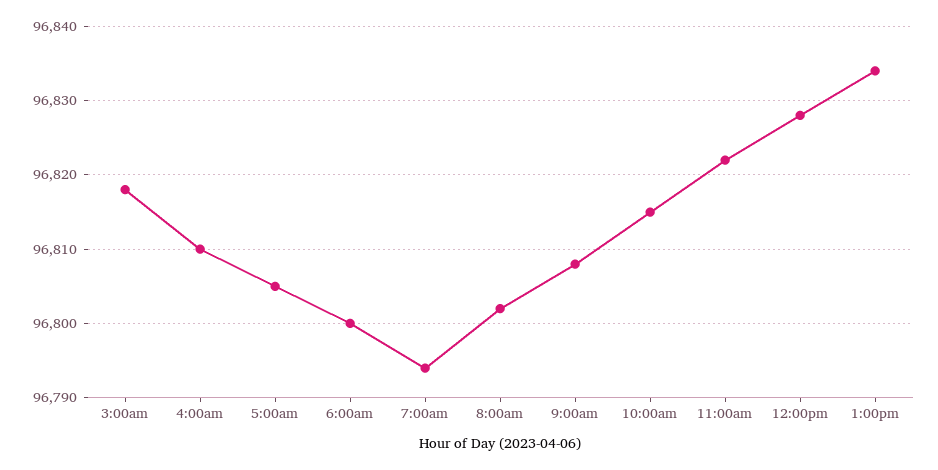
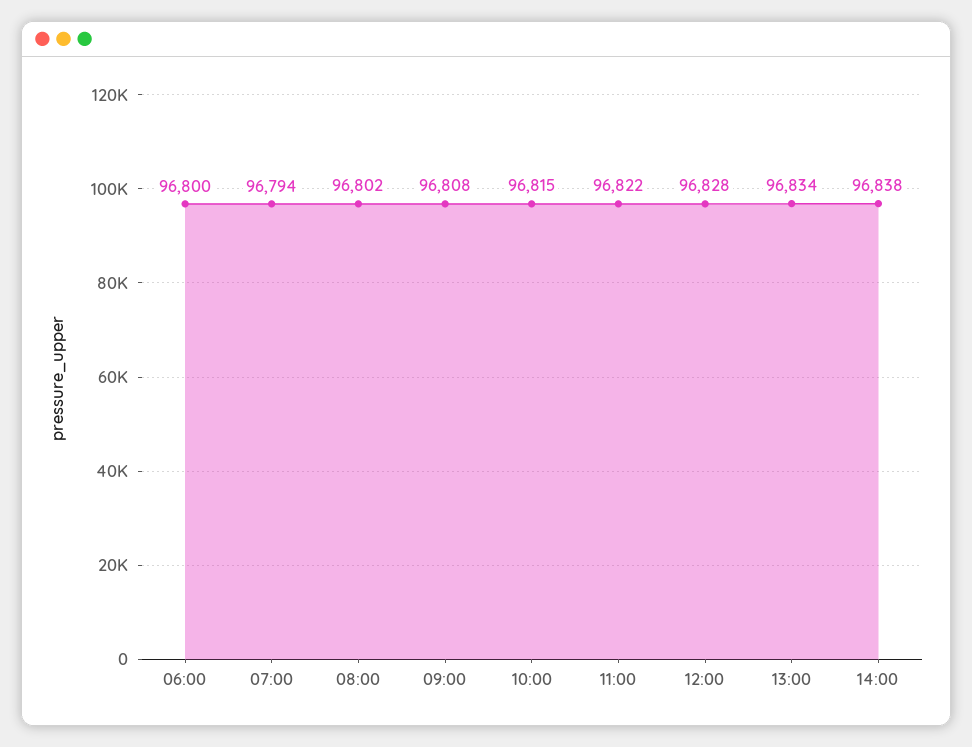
3:00am: 96818 -> none
4:00am: 96810 -> none
5:00am: 96805 -> none
14:00: none -> 96838

